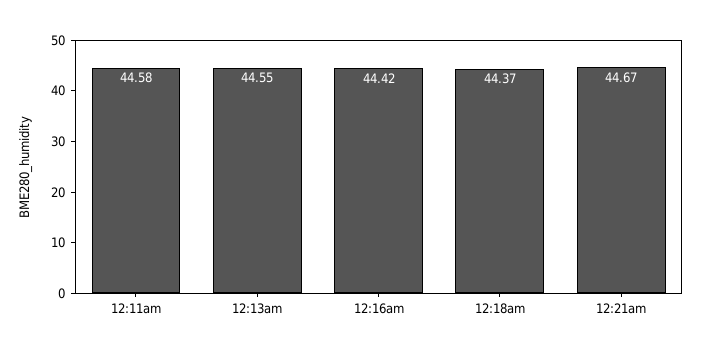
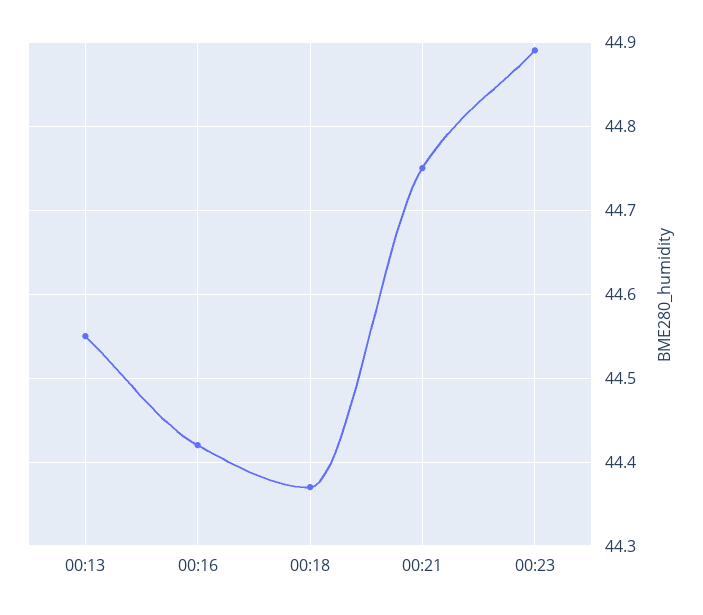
12:11am: 44.58 -> none
12:21am: 44.67 -> 44.75
00:23: none -> 44.89

